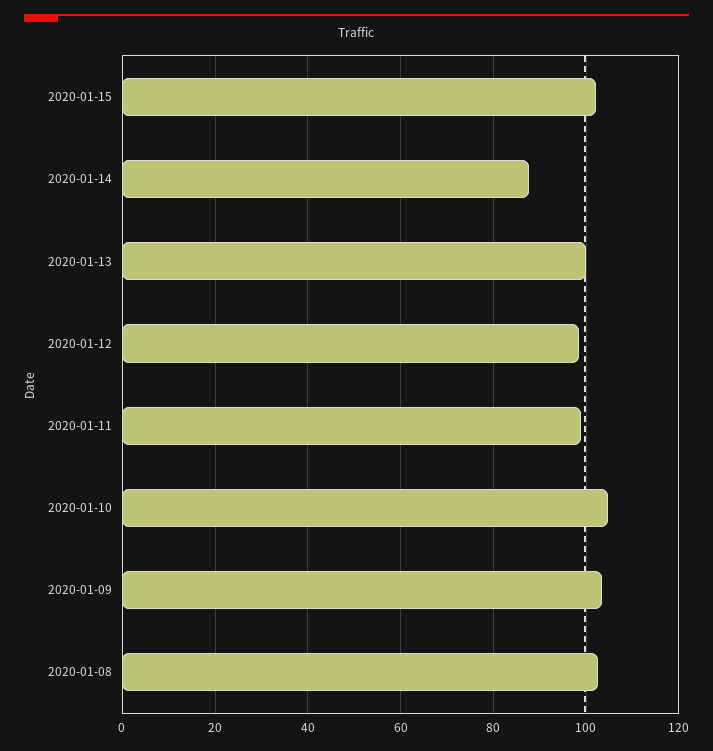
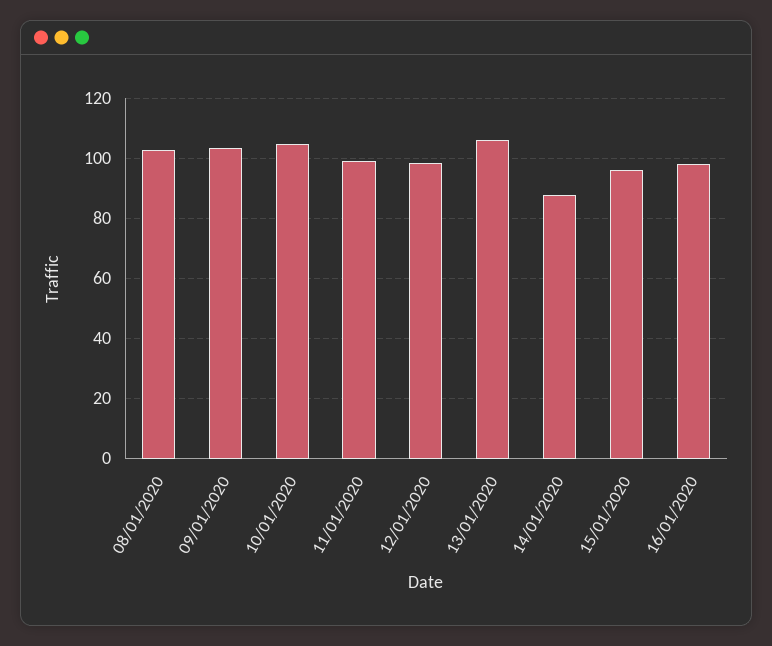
2020-01-15: 102 -> 96
2020-01-13: 100 -> 106
16/01/2020: none -> 98

